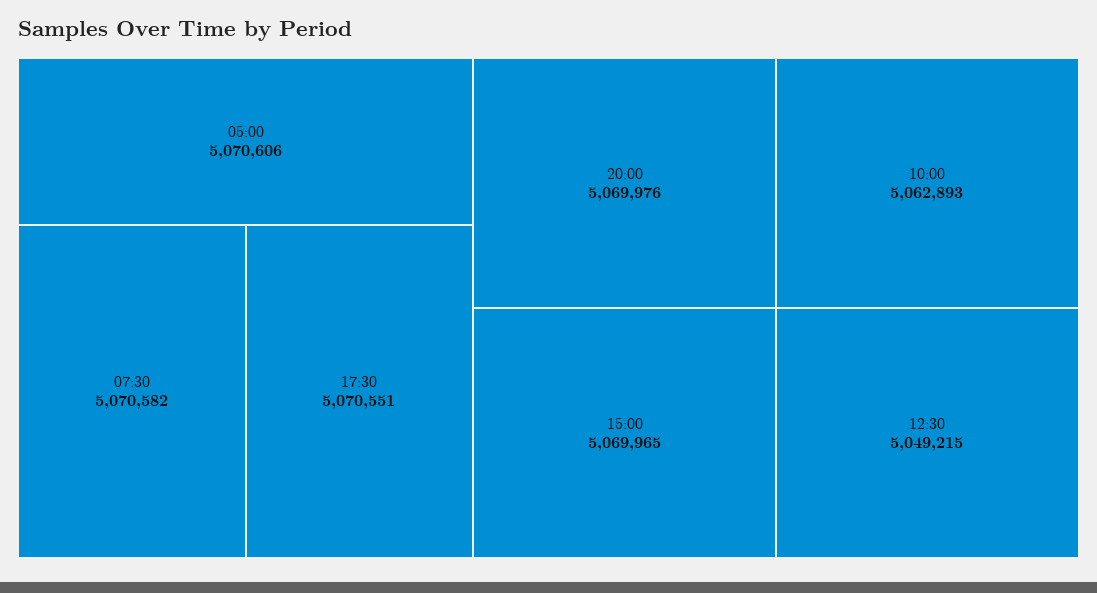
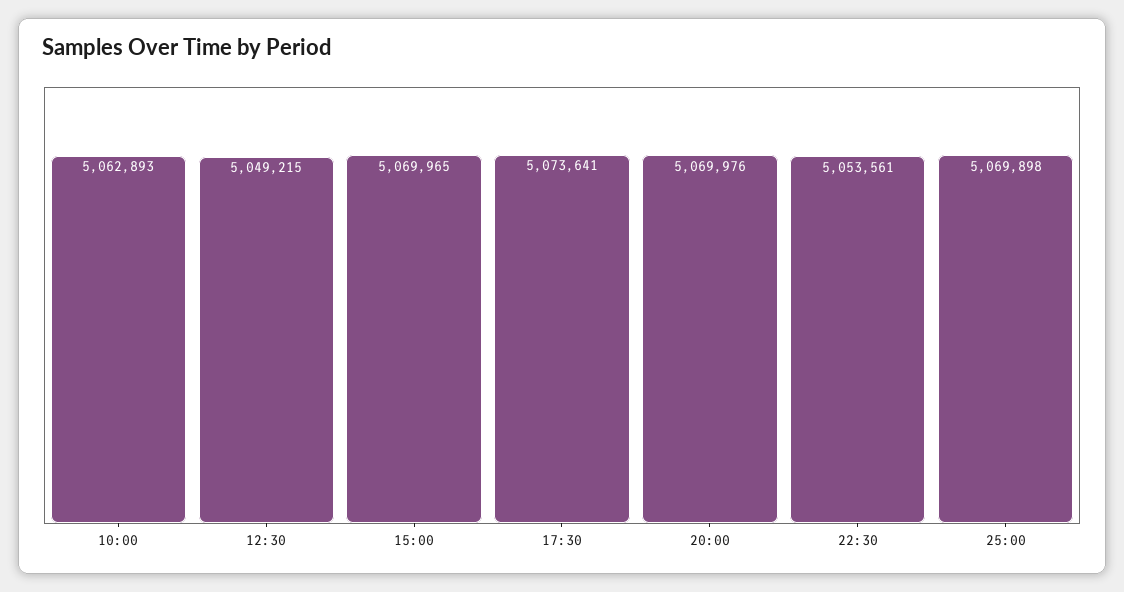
05:00: 5070606 -> none
07:30: 5070582 -> none
17:30: 5070551 -> 5073641
22:30: none -> 5053561
25:00: none -> 5069898

